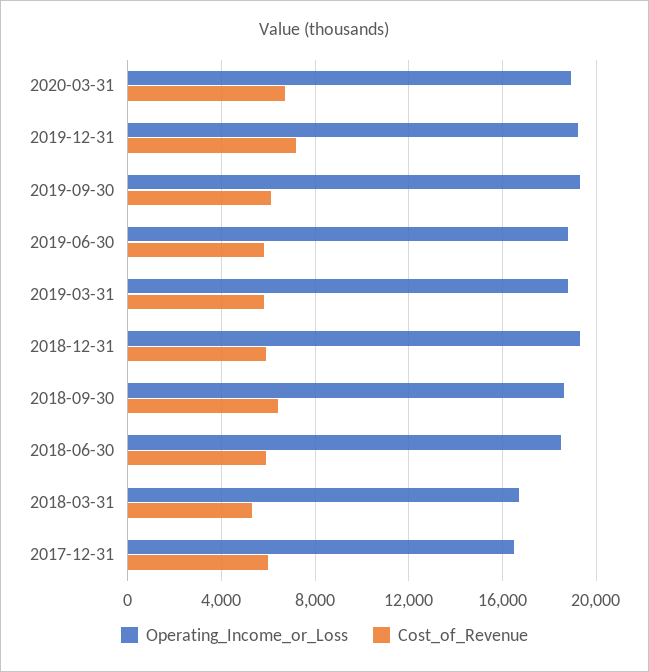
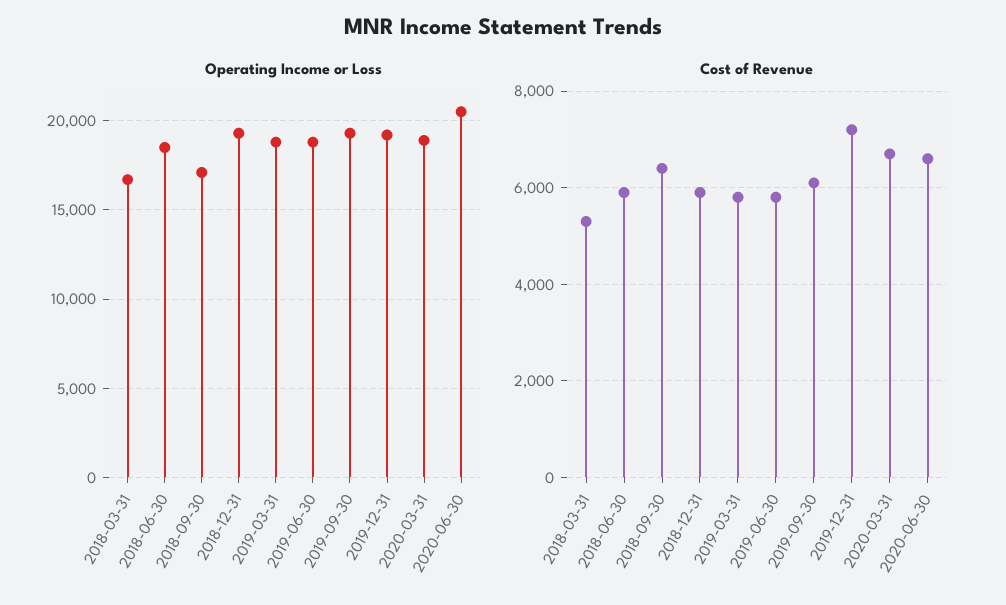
Operating_Income_or_Loss, 2018-09-30: 18500 -> 17000
Operating_Income_or_Loss, 2017-12-31: 16500 -> none
Cost_of_Revenue, 2017-12-31: 6000 -> none
Operating_Income_or_Loss, 2020-06-30: none -> 20500
Cost_of_Revenue, 2020-06-30: none -> 6600

